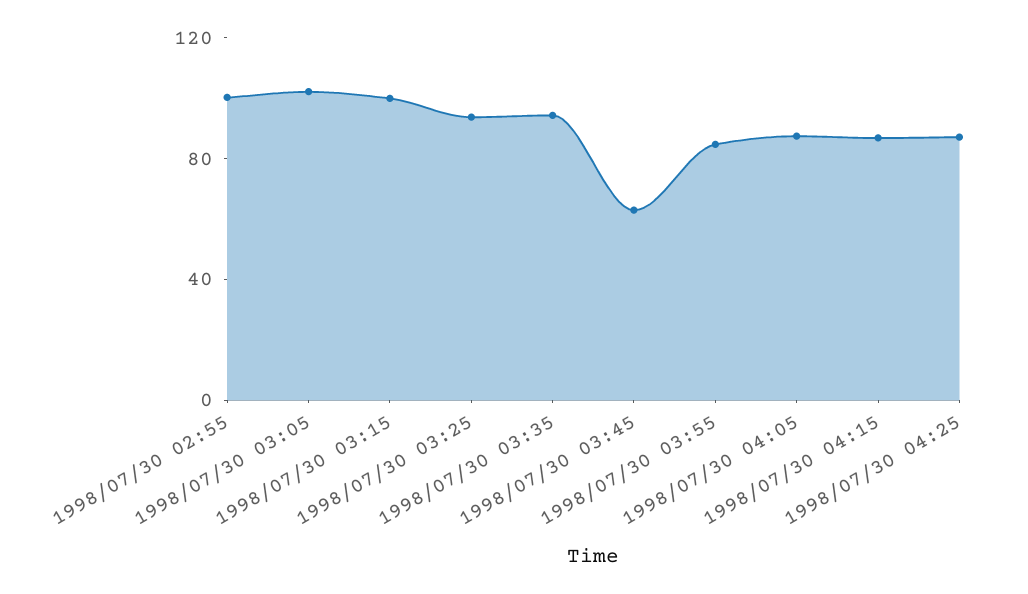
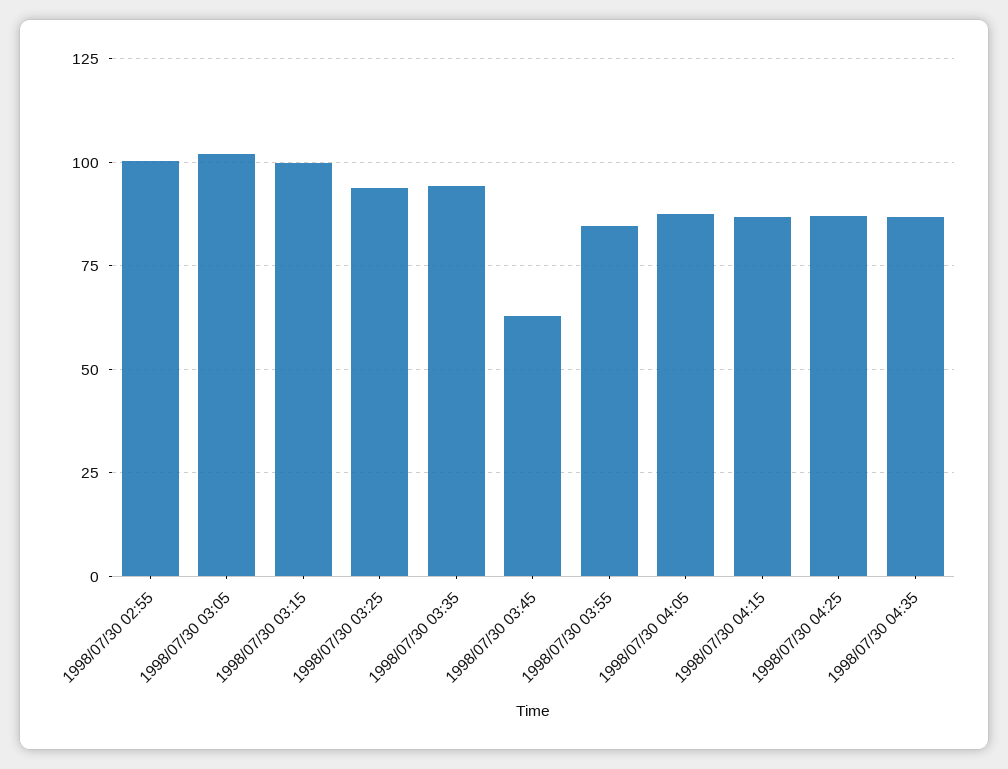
1998/07/30 04:35: none -> 87.5

